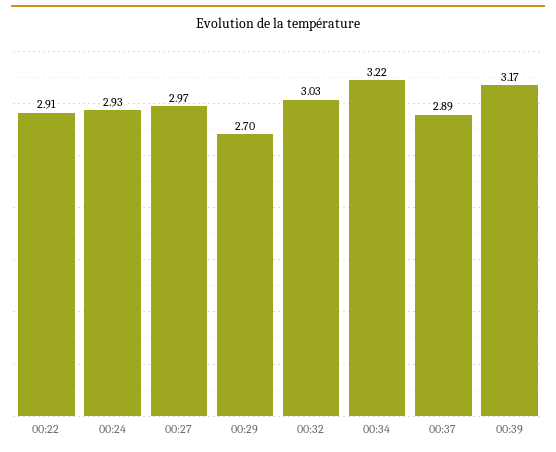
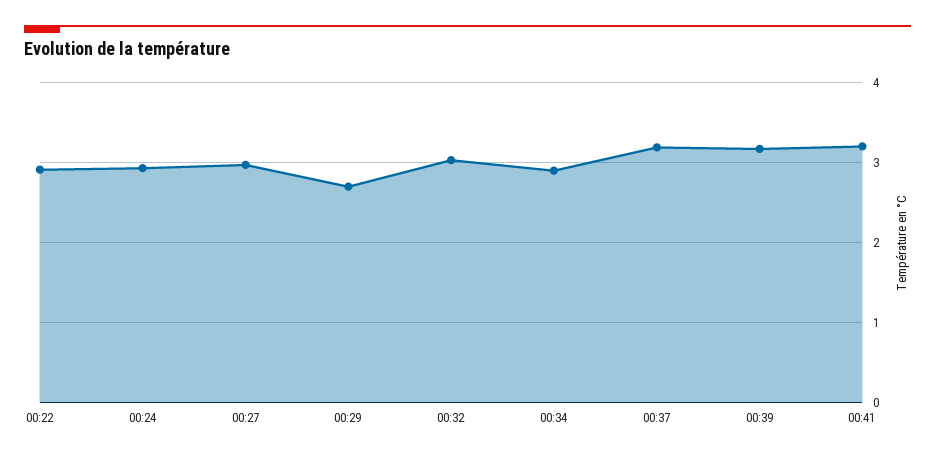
00:34: 3.22 -> 2.9
00:37: 2.89 -> 3.2
00:41: none -> 3.2

